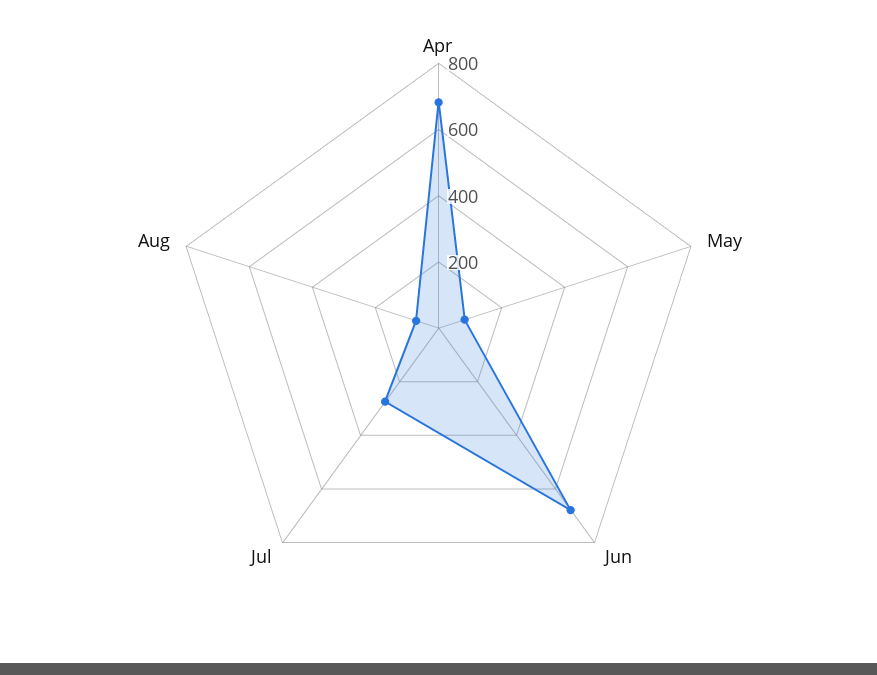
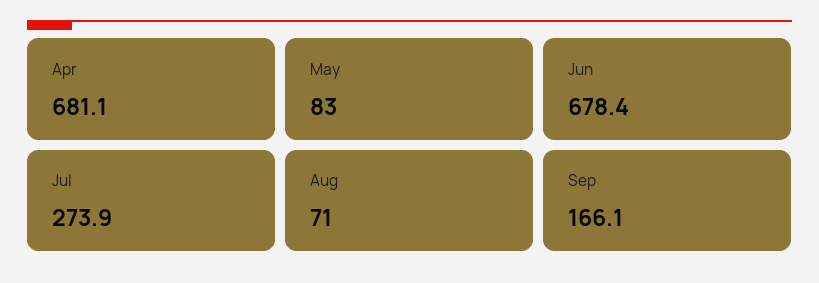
Sep: none -> 166.1

